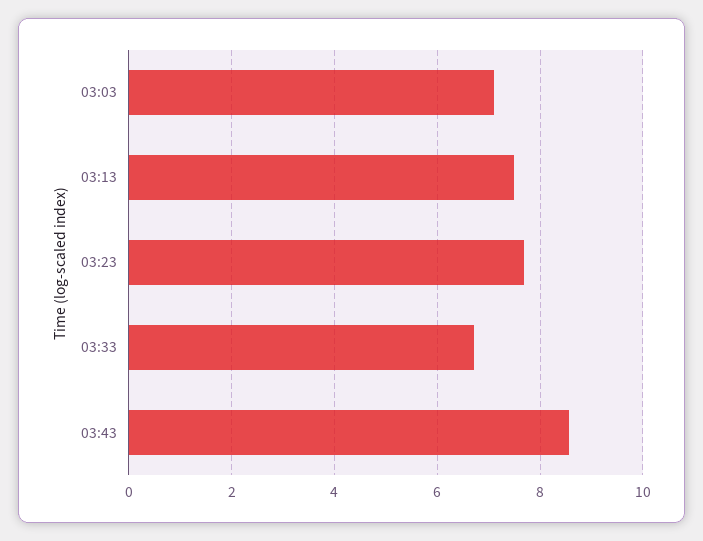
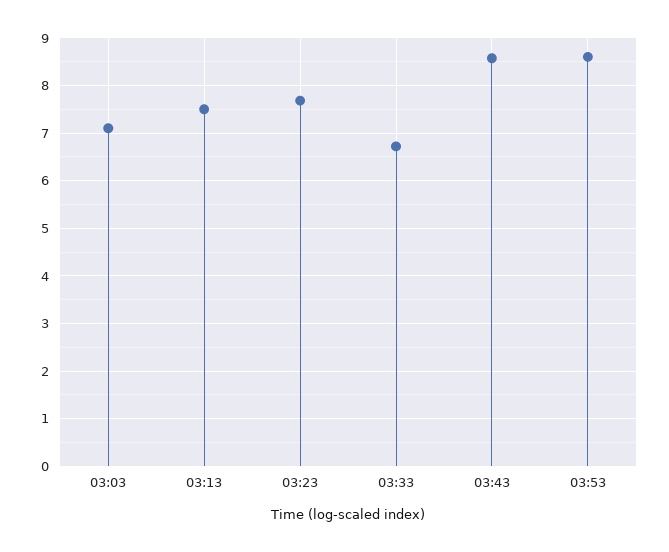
03:53: none -> 8.6

